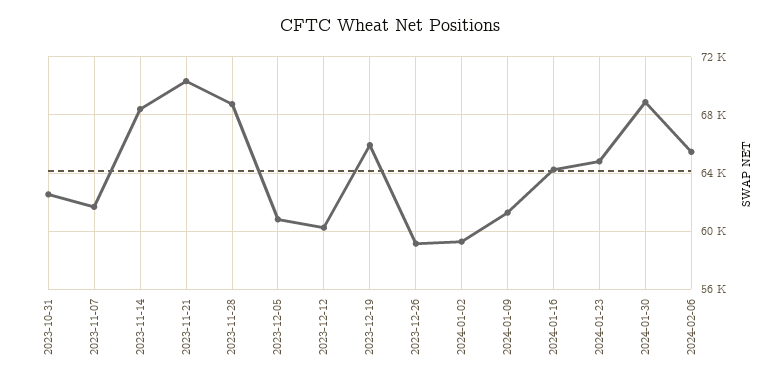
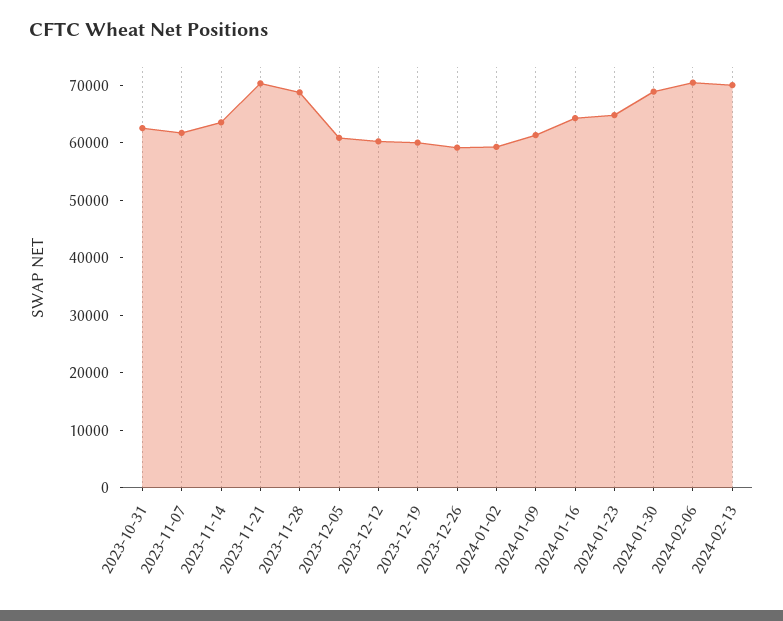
2023-11-14: 68500 -> 64000
2023-12-19: 66000 -> 60000
2024-02-06: 65500 -> 70000
2024-02-13: none -> 70000

